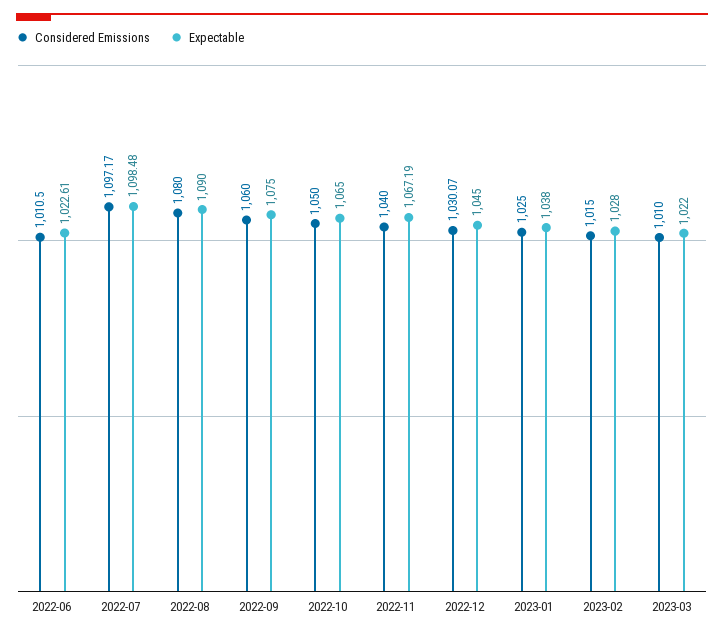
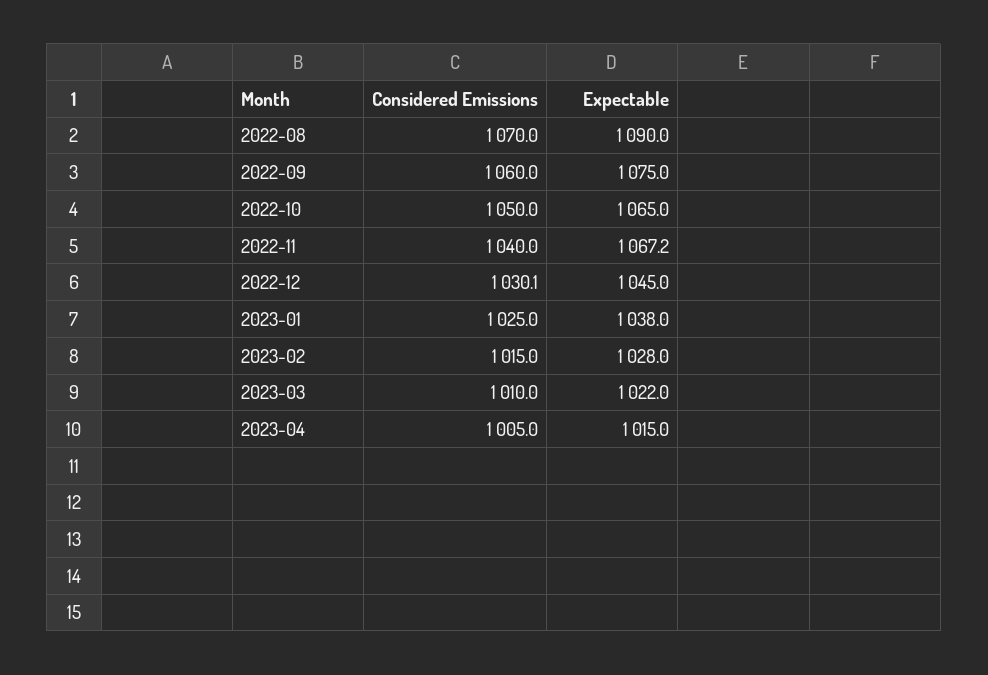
Considered Emissions, 2022-06: 1010.5 -> none
Expectable, 2022-06: 1022.61 -> none
Considered Emissions, 2022-07: 1097.17 -> none
Expectable, 2022-07: 1098.48 -> none
Considered Emissions, 2022-08: 1080 -> 1070
Considered Emissions, 2023-04: none -> 1005
Expectable, 2023-04: none -> 1015

